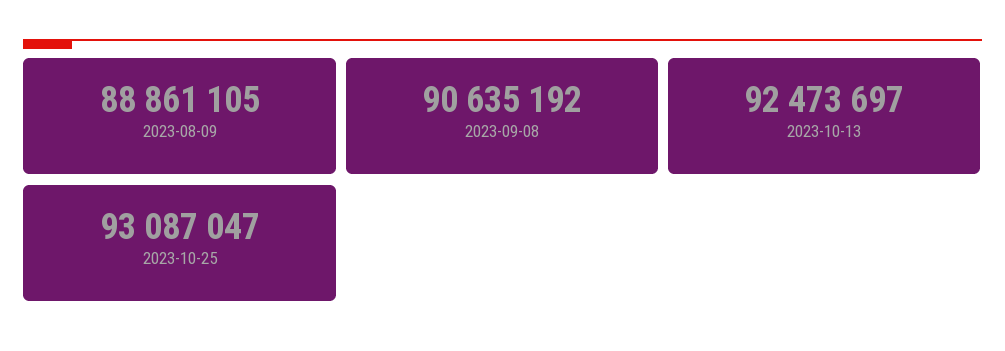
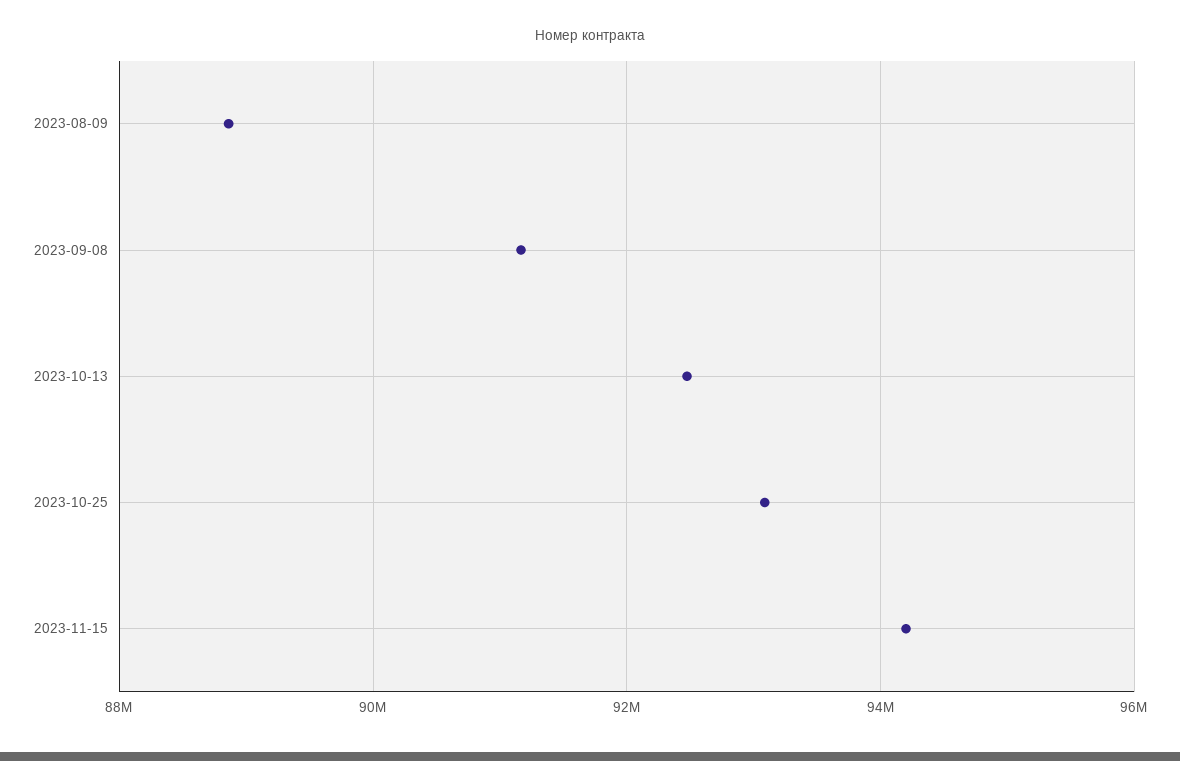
2023-09-08: 90635192 -> 91200000
2023-11-15: none -> 94200000

